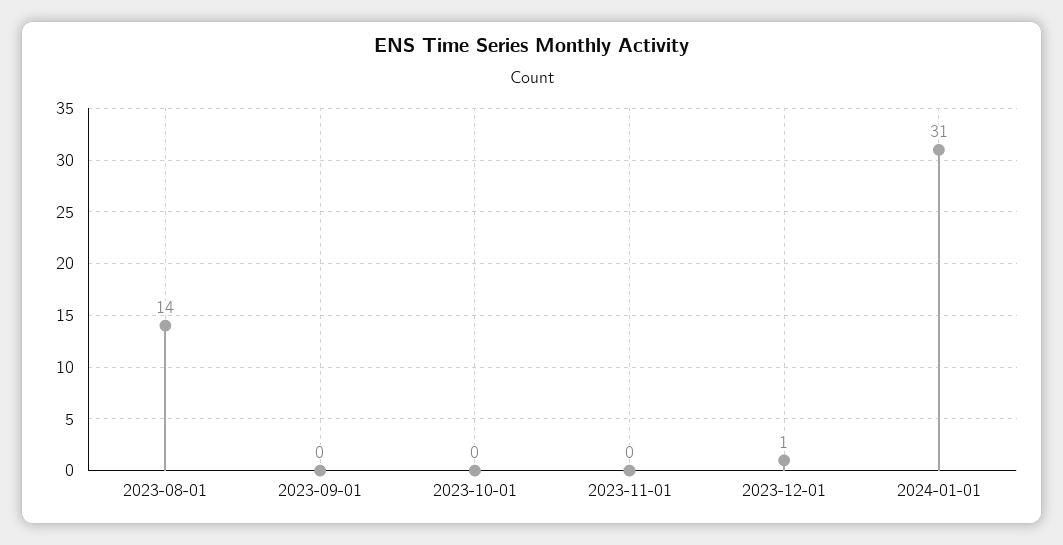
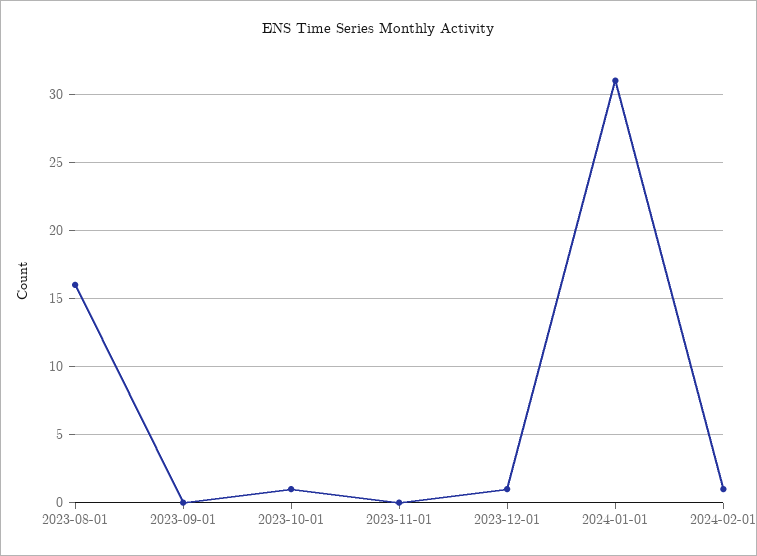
2023-08-01: 14 -> 16
2023-10-01: 0 -> 1
2024-02-01: none -> 1

